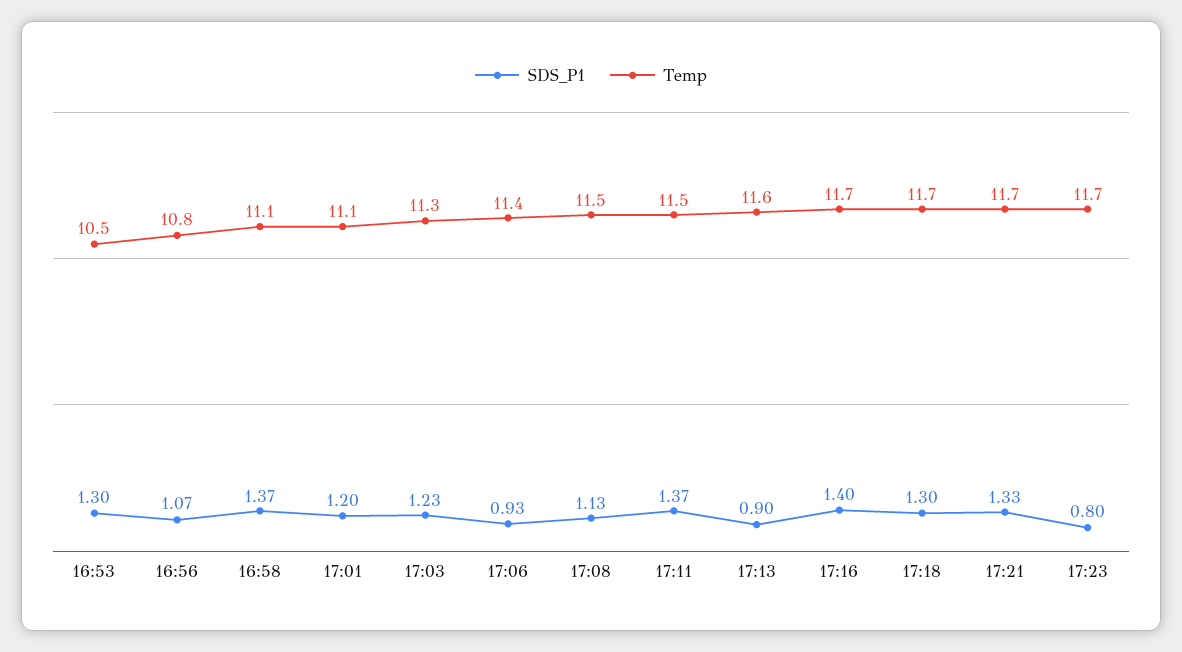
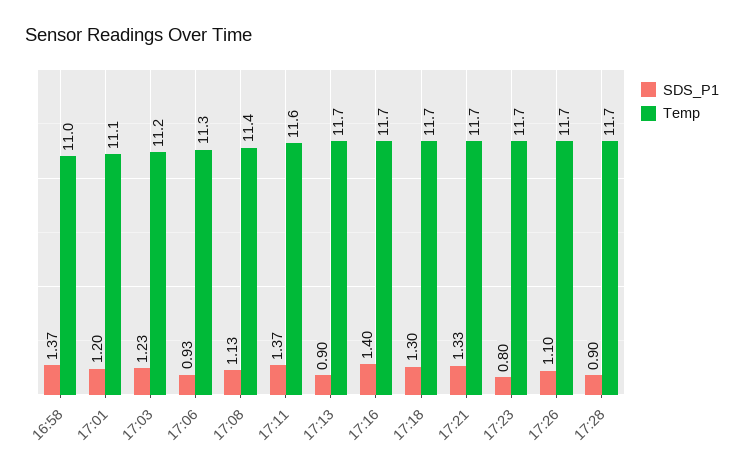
SDS_P1, 16:53: 1.3 -> none
Temp, 16:53: 10.5 -> none
SDS_P1, 16:56: 1.07 -> none
Temp, 16:56: 10.8 -> none
Temp, 16:58: 11.1 -> 11
Temp, 17:03: 11.3 -> 11.2
Temp, 17:06: 11.4 -> 11.3
Temp, 17:08: 11.5 -> 11.4
Temp, 17:11: 11.5 -> 11.6
Temp, 17:13: 11.6 -> 11.7
SDS_P1, 17:26: none -> 1.1
Temp, 17:26: none -> 11.7
SDS_P1, 17:28: none -> 0.9
Temp, 17:28: none -> 11.7

